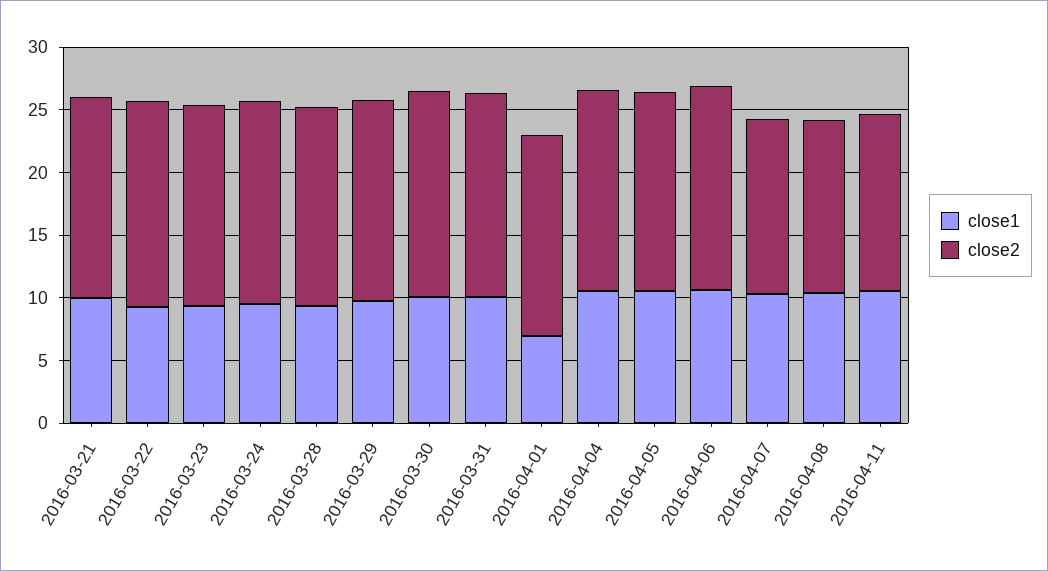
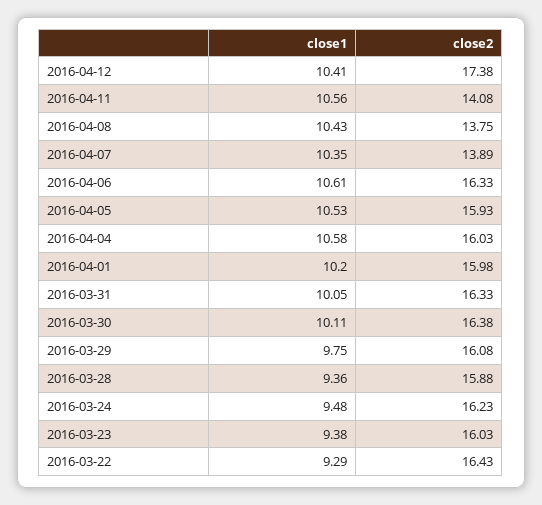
close1, 2016-03-21: 10 -> none
close2, 2016-03-21: 16 -> none
close1, 2016-04-01: 7 -> 10.2
close1, 2016-04-12: none -> 10.41
close2, 2016-04-12: none -> 17.38

